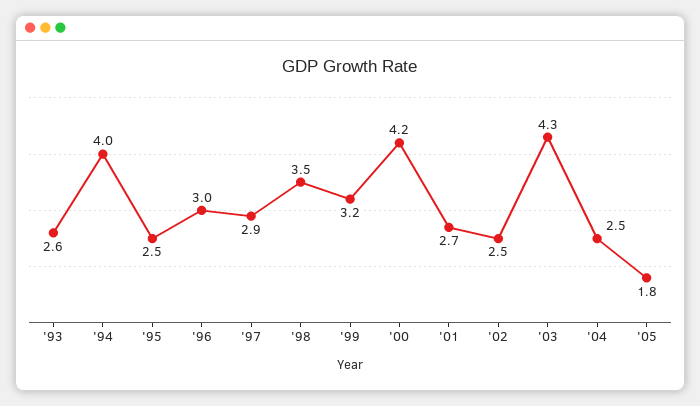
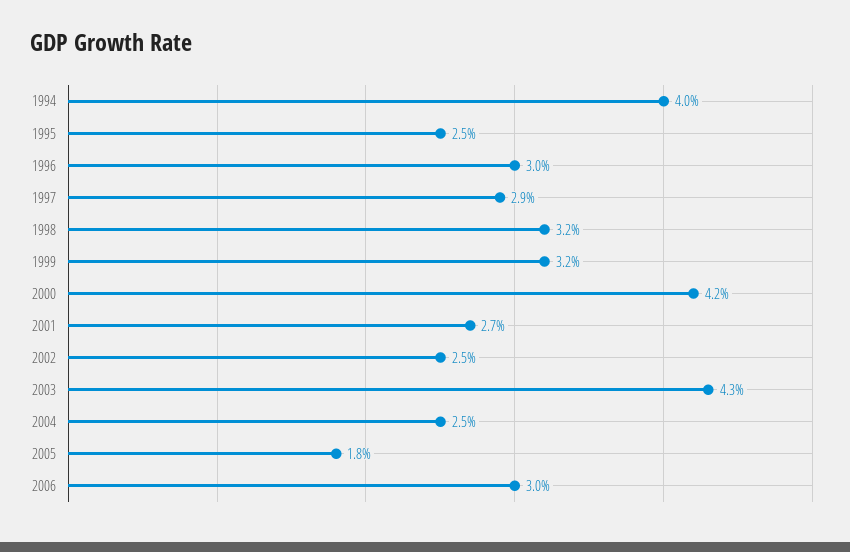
'93: 2.6 -> none
'98: 3.5 -> 3.2
2006: none -> 3

